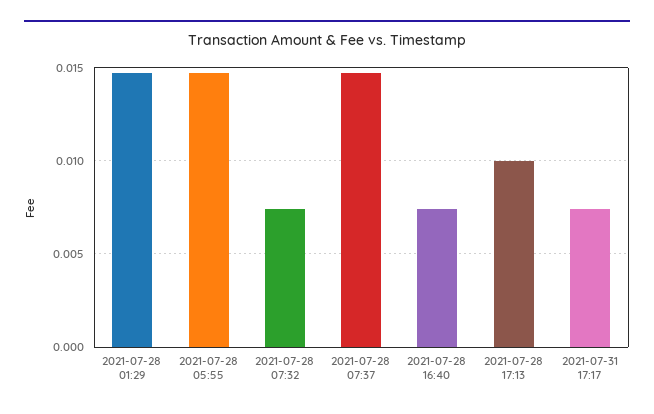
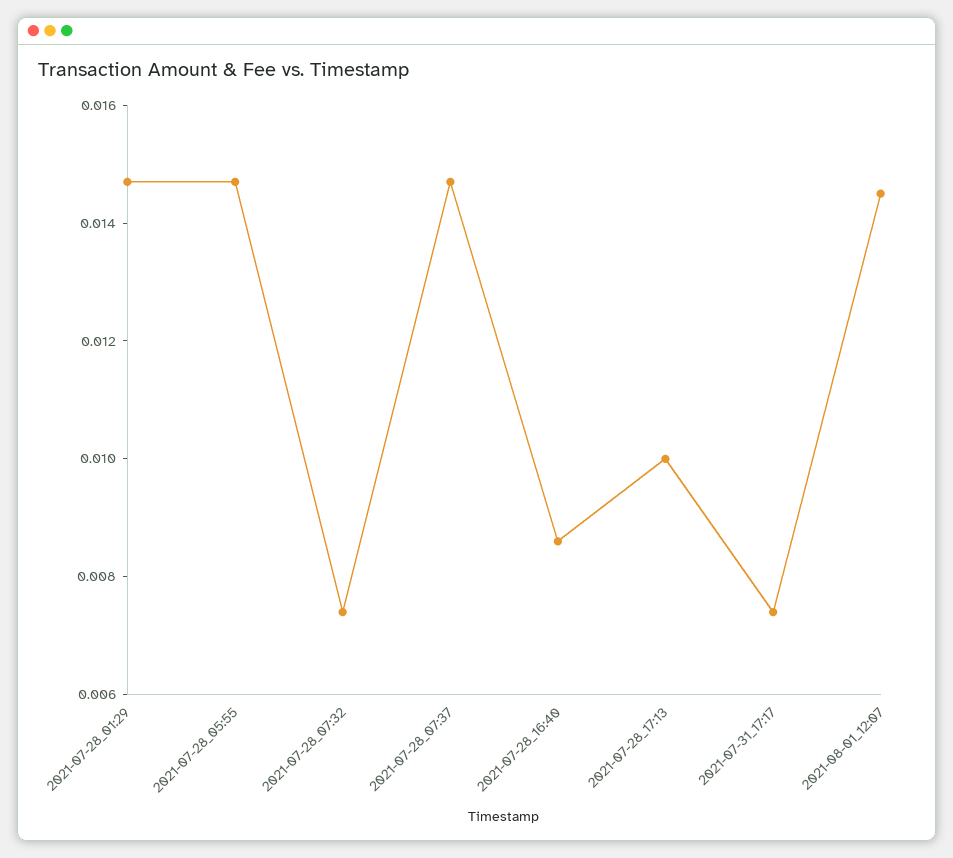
2021-07-28 16:40: 0.0075 -> 0.0085
2021-08-01_12:07: none -> 0.0145

